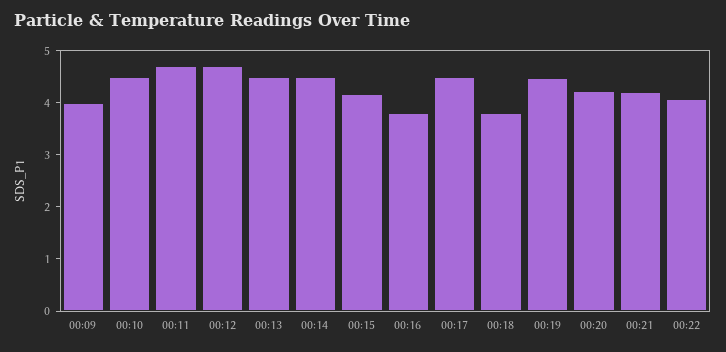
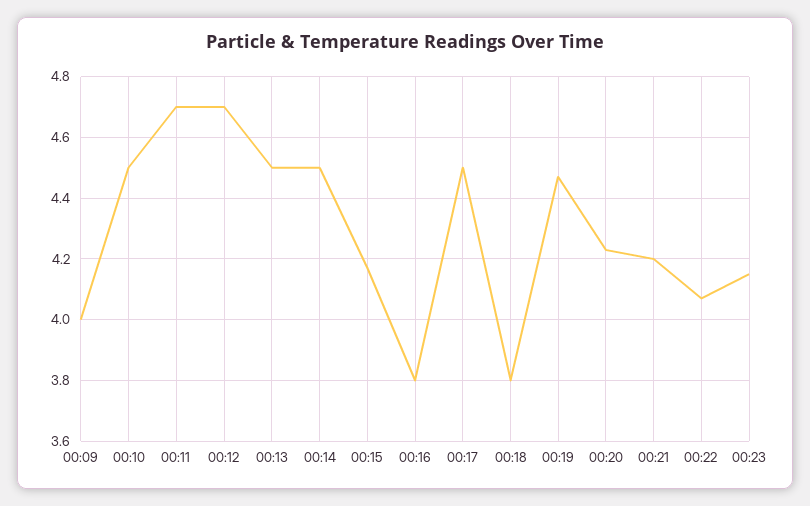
00:23: none -> 4.15

